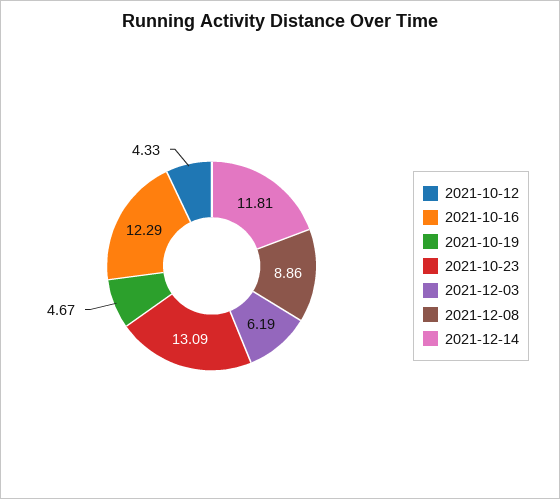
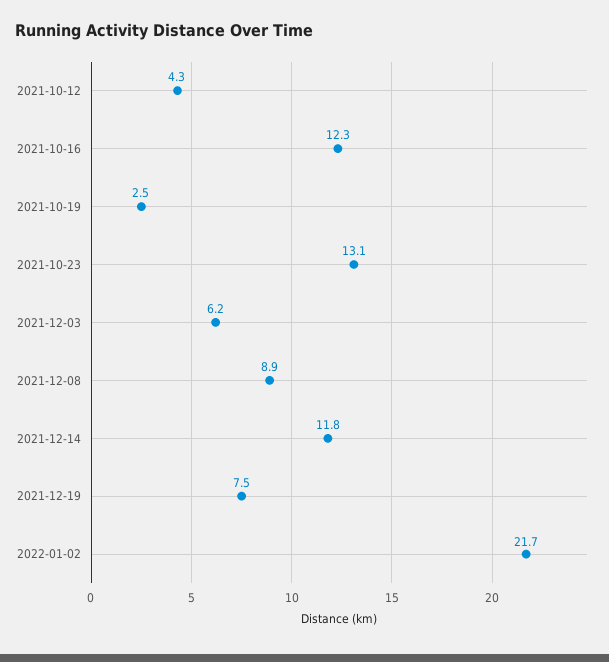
2021-10-19: 4.67 -> 2.5
2021-12-19: none -> 7.5
2022-01-02: none -> 21.7

